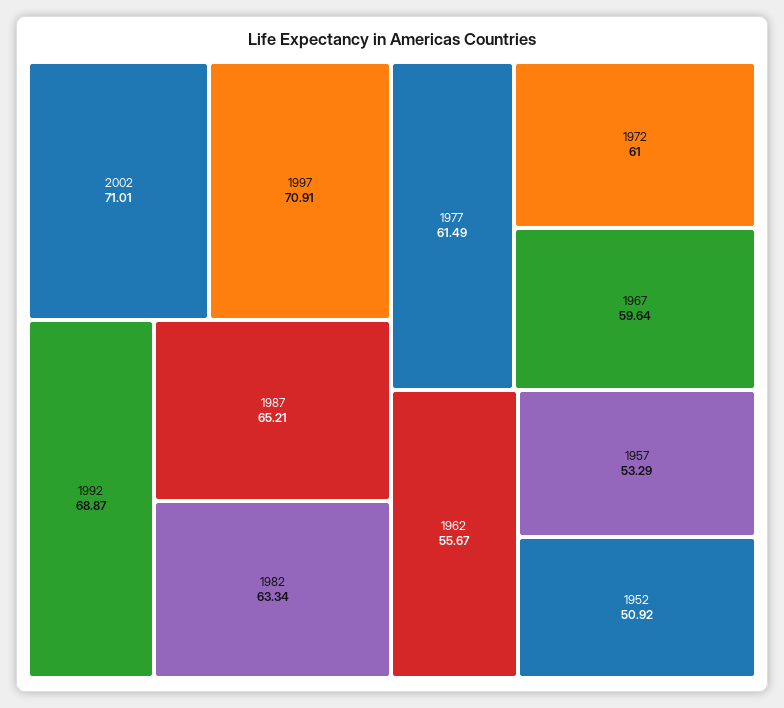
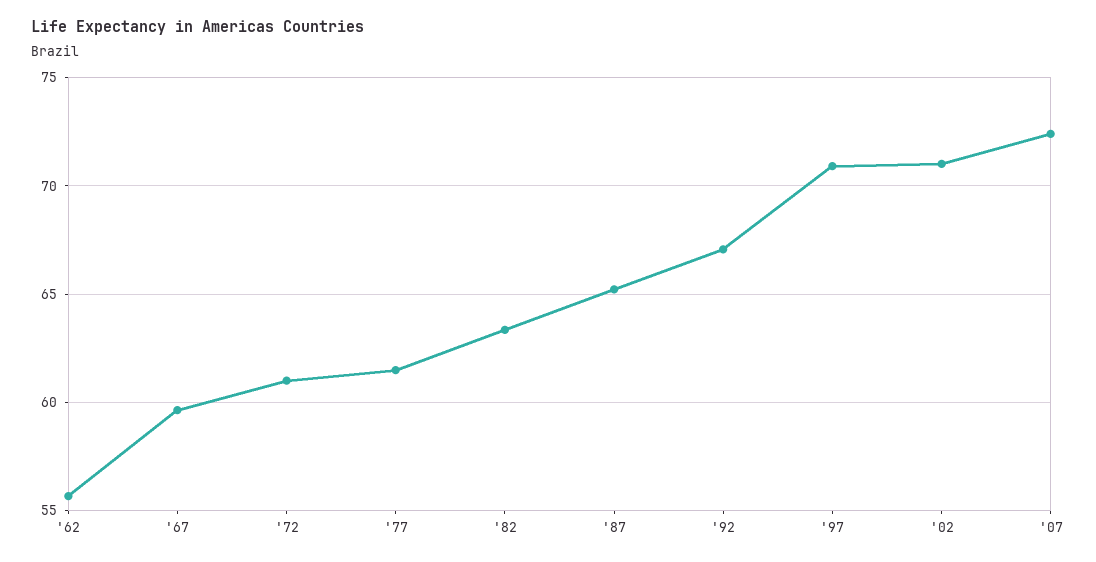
1992: 68.87 -> 67
1957: 53.29 -> none
1952: 50.92 -> none
'07: none -> 72.5

